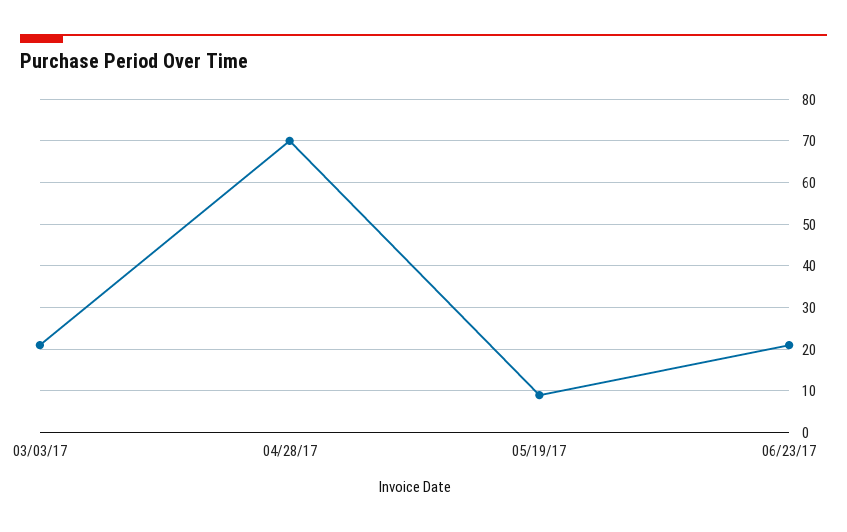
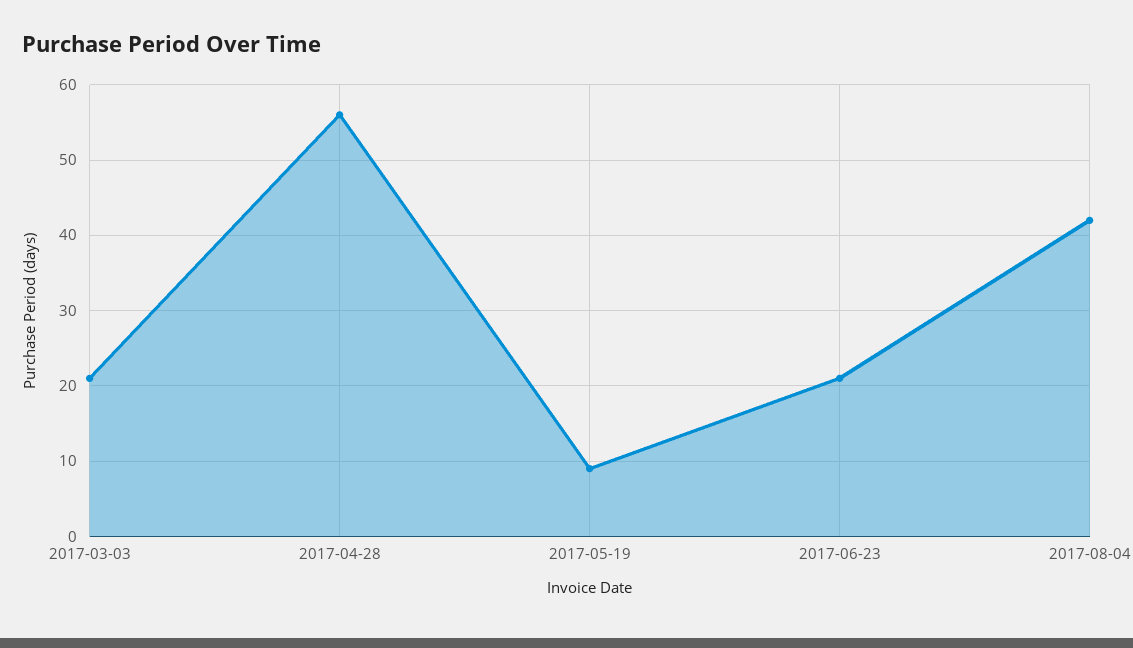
04/28/17: 70 -> 56
2017-08-04: none -> 42

